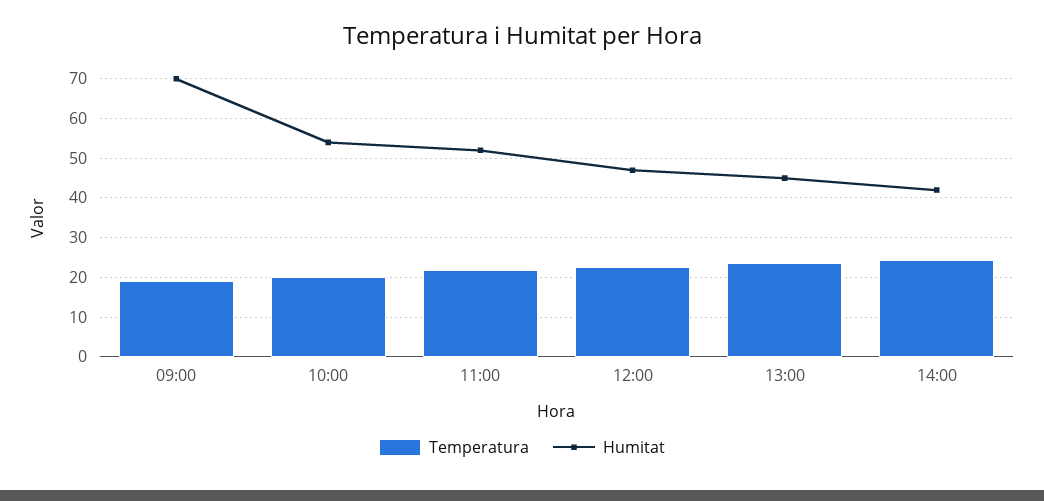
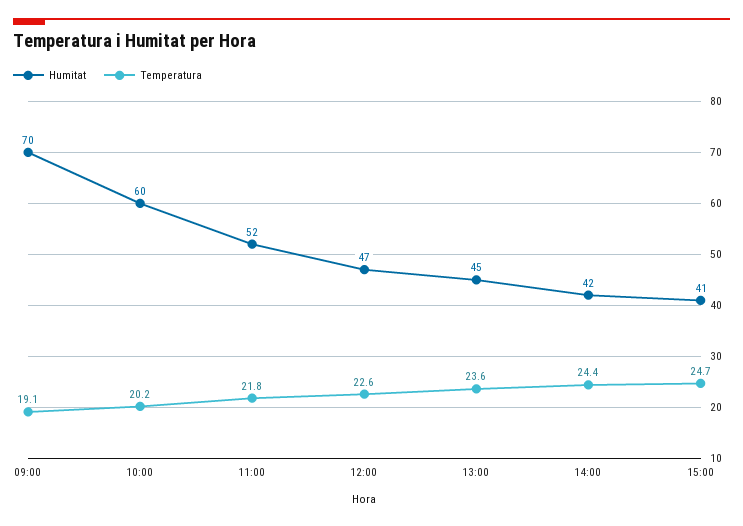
Humitat, 10:00: 54 -> 60
Humitat, 15:00: none -> 41
Temperatura, 15:00: none -> 24.7

